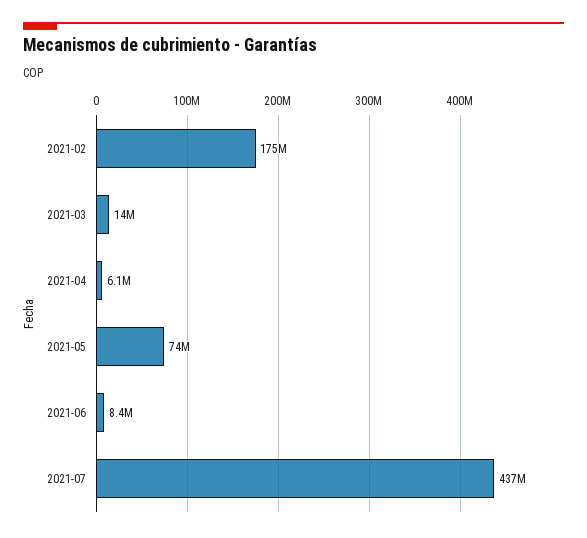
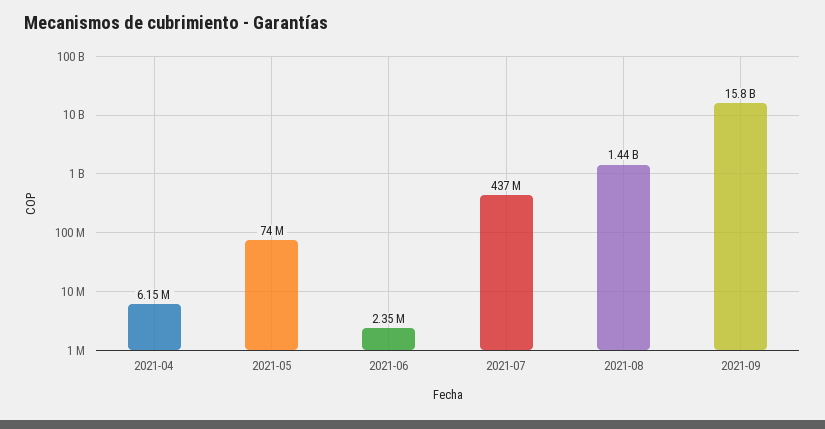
2021-02: 175000000 -> none
2021-03: 14000000 -> none
2021-06: 8400000 -> 2350000
2021-08: none -> 1440000000
2021-09: none -> 15800000000

